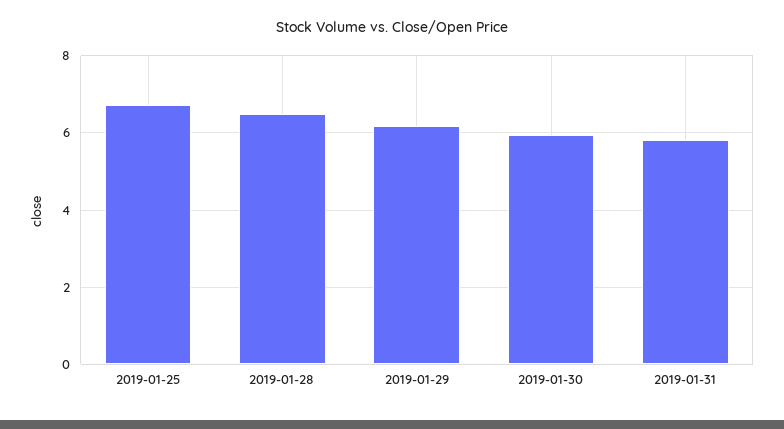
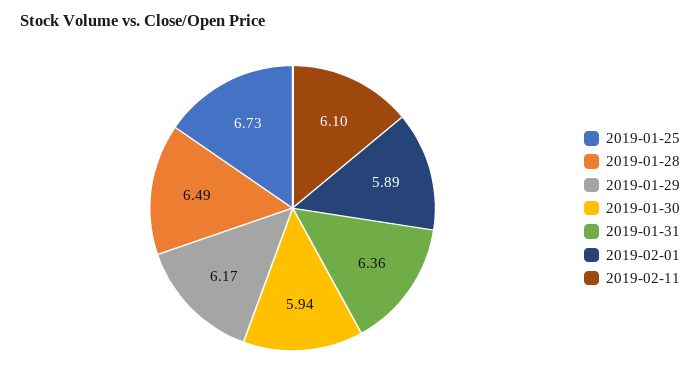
2019-01-31: 5.8 -> 6.36
2019-02-01: none -> 5.89
2019-02-11: none -> 6.1

